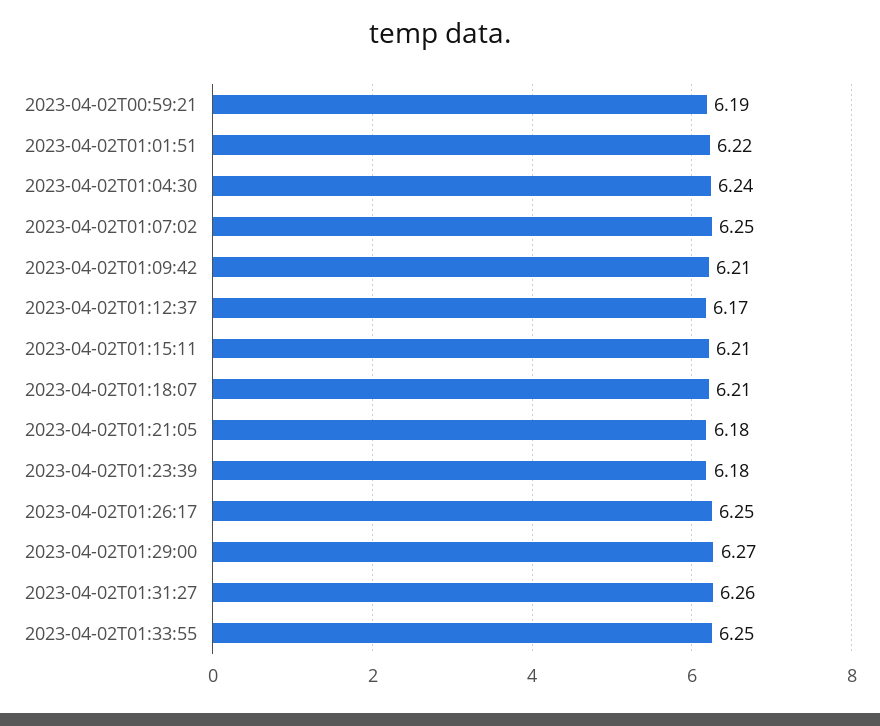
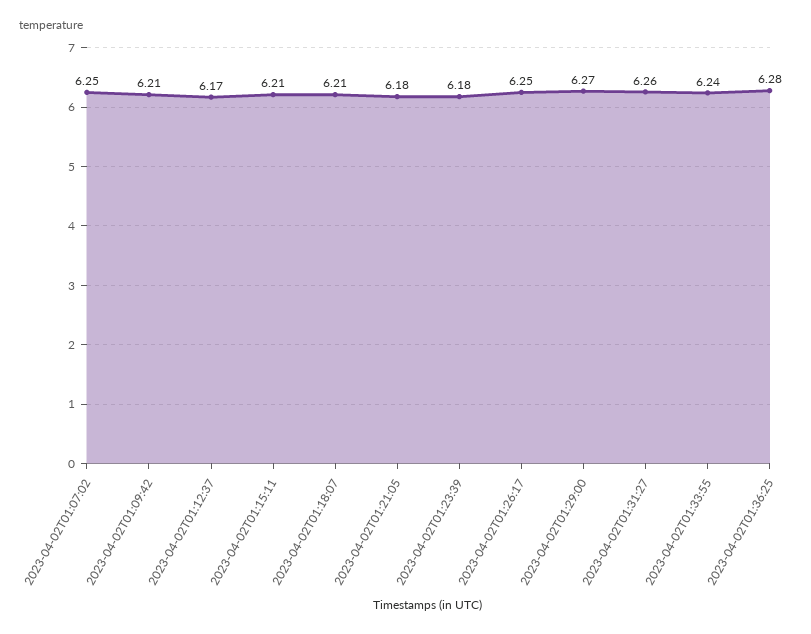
2023-04-02T00:59:21: 6.19 -> none
2023-04-02T01:01:51: 6.22 -> none
2023-04-02T01:04:30: 6.24 -> none
2023-04-02T01:33:55: 6.25 -> 6.24
2023-04-02T01:36:25: none -> 6.28

